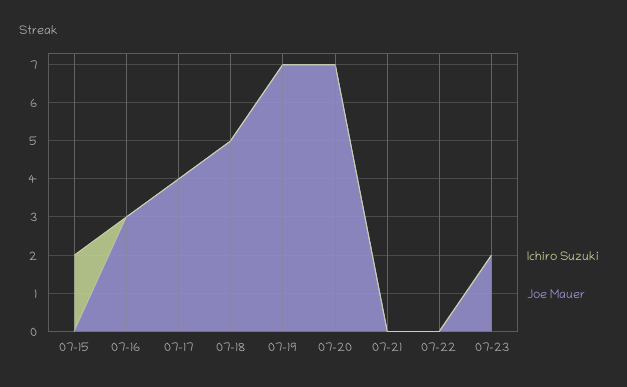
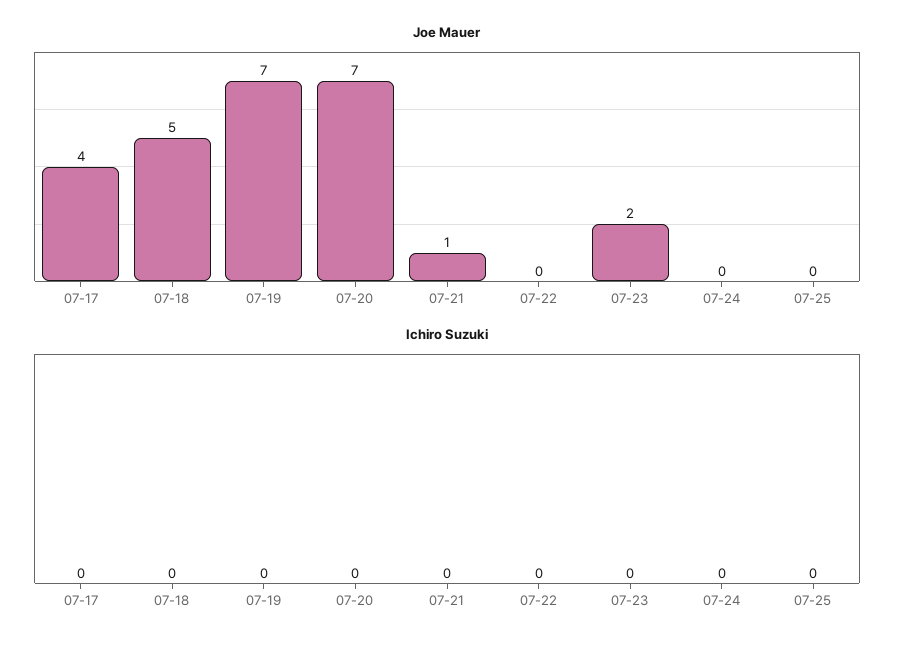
Ichiro Suzuki, 07-15: 2 -> none
Joe Mauer, 07-15: 0 -> none
Ichiro Suzuki, 07-16: 0 -> none
Joe Mauer, 07-16: 3 -> none
Joe Mauer, 07-21: 0 -> 1
Joe Mauer, 07-24: none -> 0
Joe Mauer, 07-25: none -> 0
Ichiro Suzuki, 07-24: none -> 0
Ichiro Suzuki, 07-25: none -> 0

